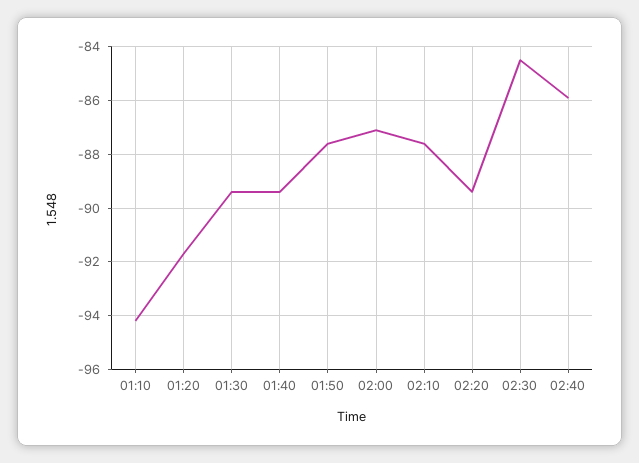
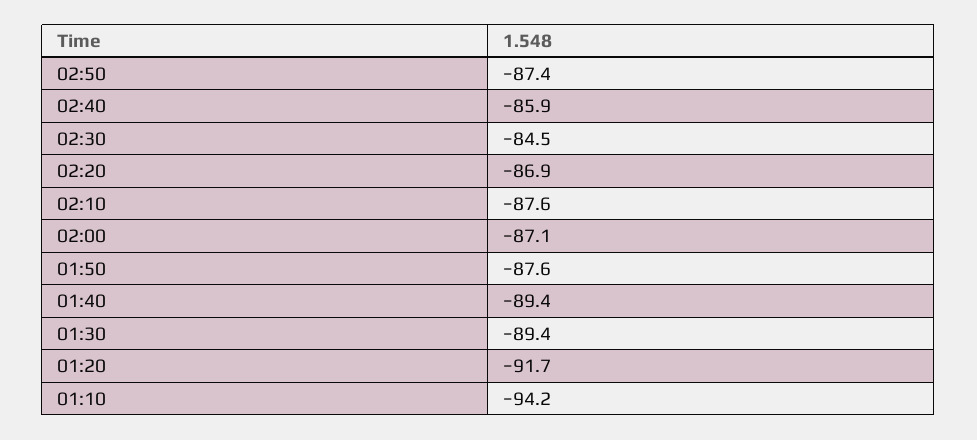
02:20: -89.5 -> -86.9
02:50: none -> -87.4

